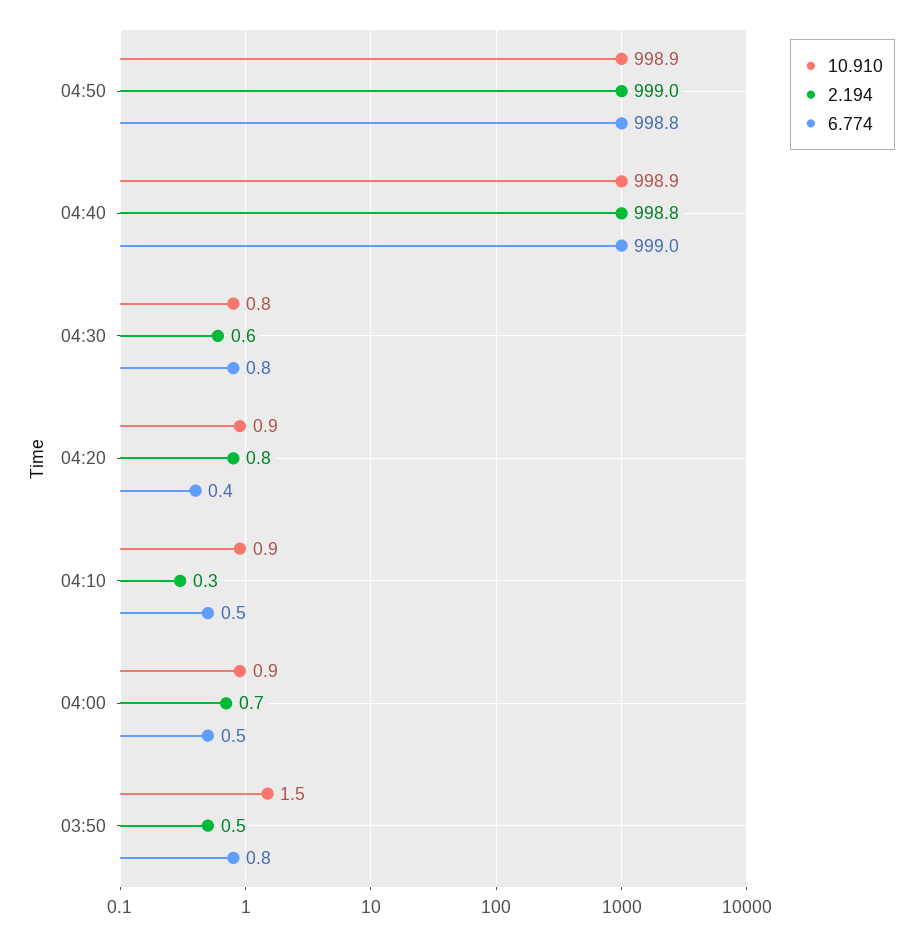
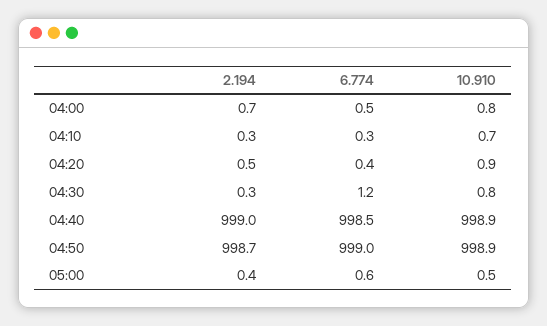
2.194, 04:50: 999 -> 998.7
6.774, 04:50: 998.8 -> 999
2.194, 04:40: 998.8 -> 999
6.774, 04:40: 999 -> 998.5
2.194, 04:30: 0.6 -> 0.3
6.774, 04:30: 0.8 -> 1.2
2.194, 04:20: 0.8 -> 0.5
10.910, 04:10: 0.9 -> 0.7
6.774, 04:10: 0.5 -> 0.3
10.910, 04:00: 0.9 -> 0.8
10.910, 03:50: 1.5 -> none
2.194, 03:50: 0.5 -> none
6.774, 03:50: 0.8 -> none
2.194, 05:00: none -> 0.4
6.774, 05:00: none -> 0.6
10.910, 05:00: none -> 0.5

